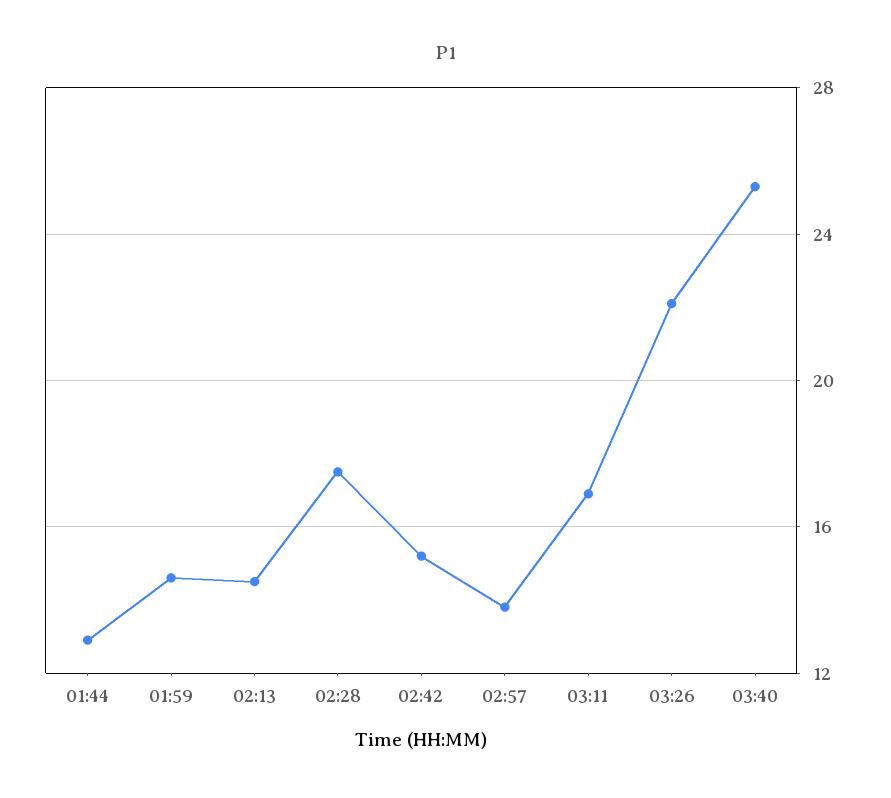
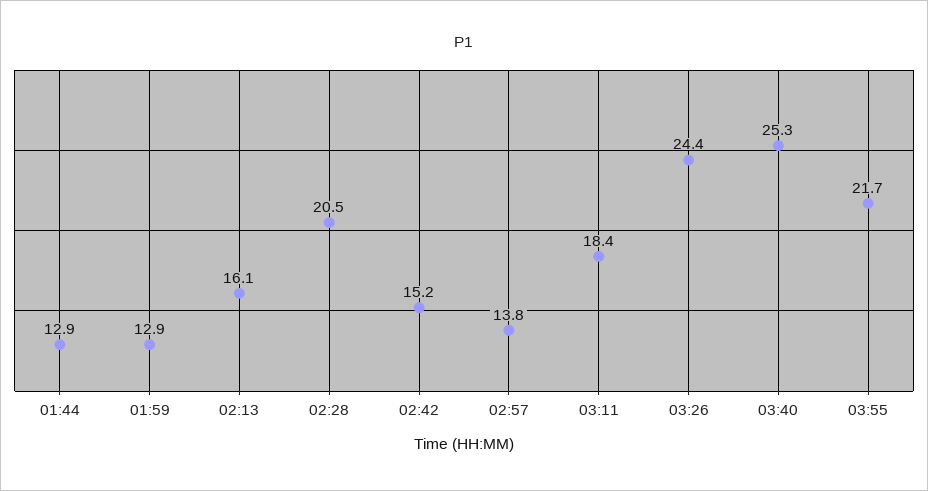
01:59: 14.5 -> 12.9
02:13: 14.5 -> 16.1
02:28: 17.5 -> 20.5
03:11: 17 -> 18.4
03:26: 22 -> 24.4
03:55: none -> 21.7

